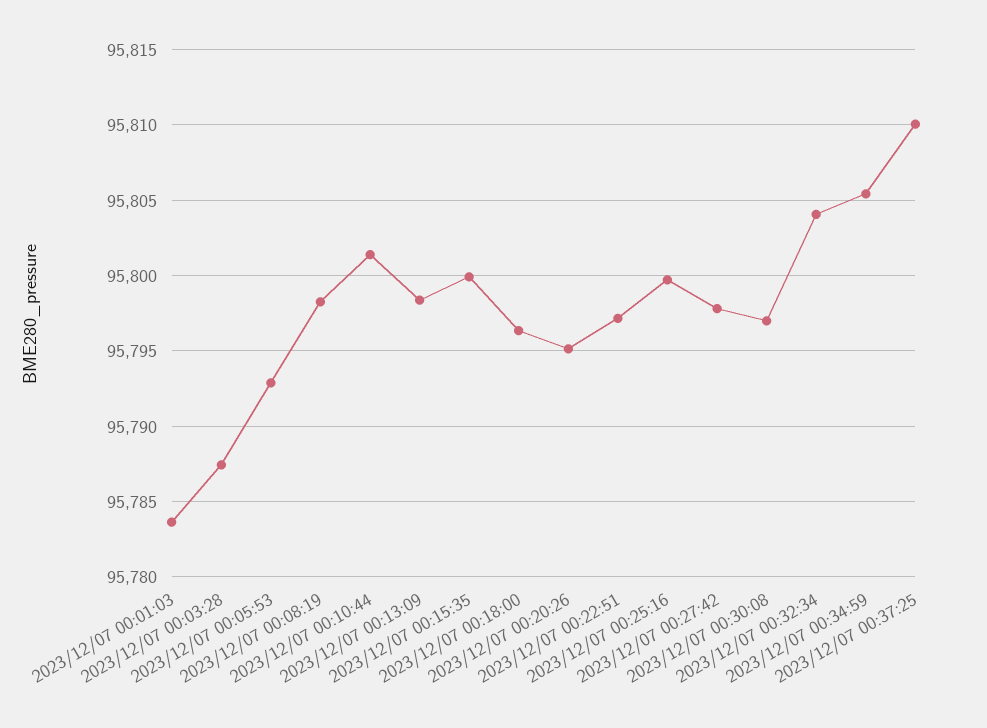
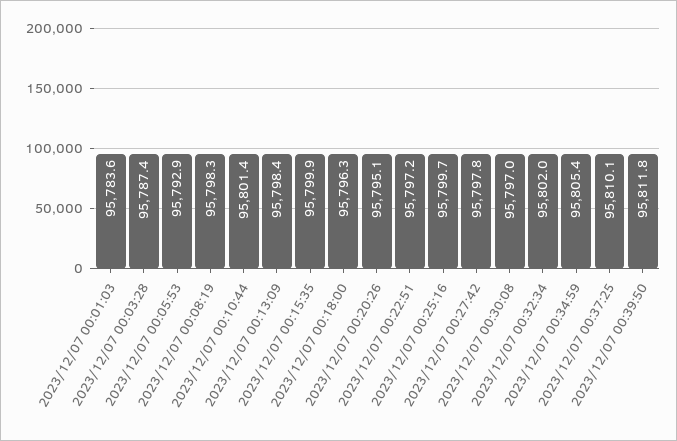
2023/12/07 00:32:34: 95804 -> 95802
2023/12/07 00:39:50: none -> 95811.8

